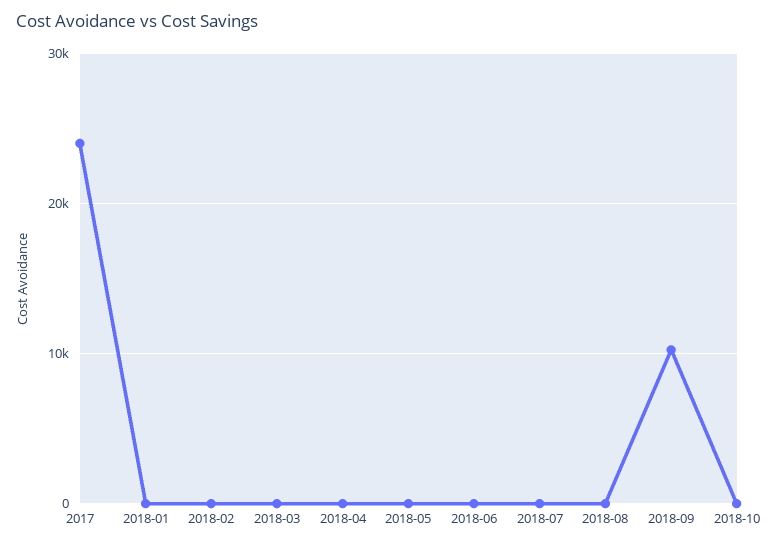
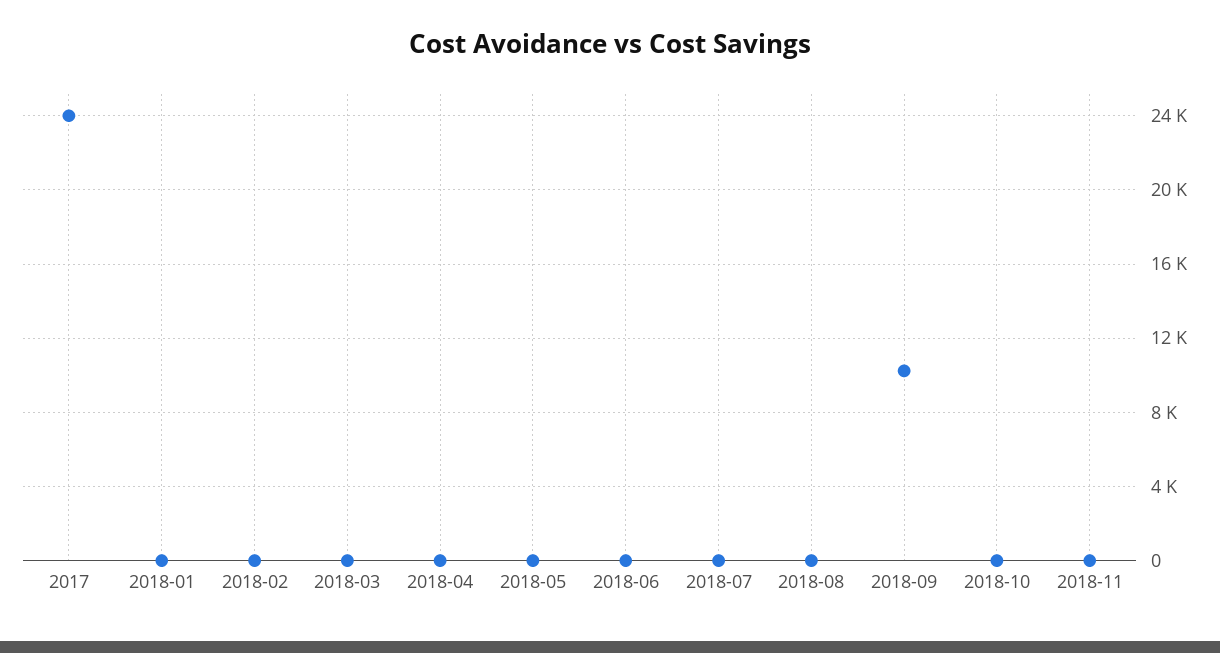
2018-11: none -> 0

